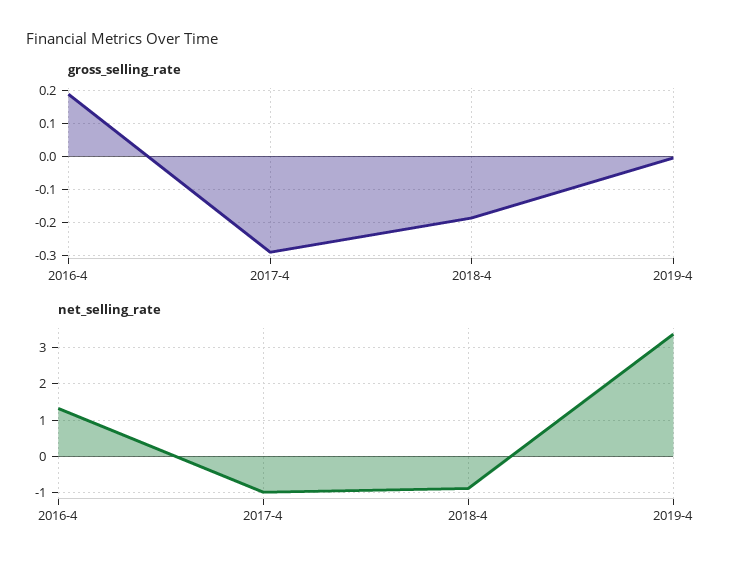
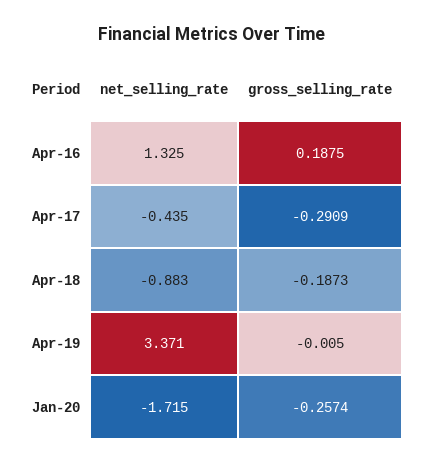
net_selling_rate, 2017-4: -1 -> -0.435
net_selling_rate, Jan-20: none -> -1.715
gross_selling_rate, Jan-20: none -> -0.2574

